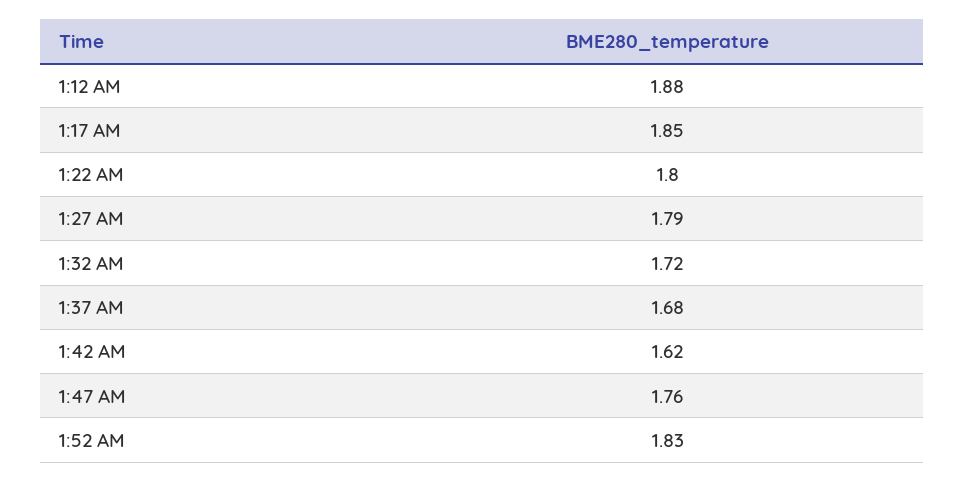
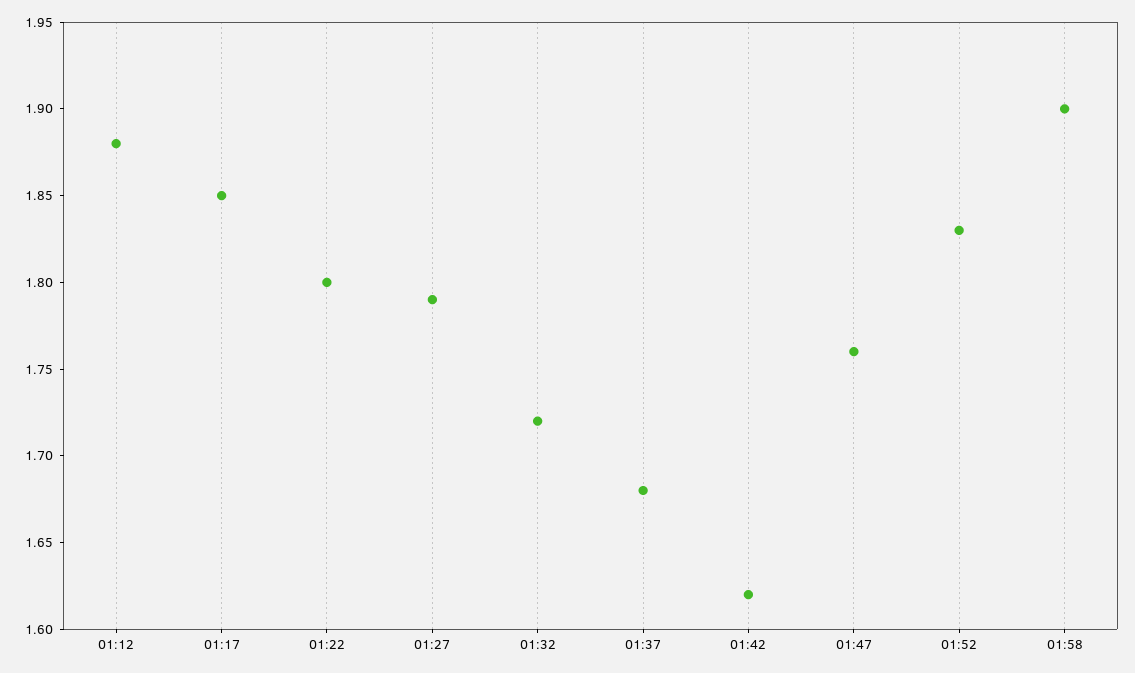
01:58: none -> 1.9

